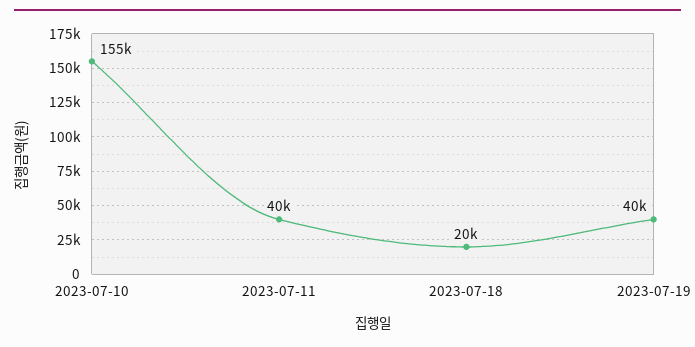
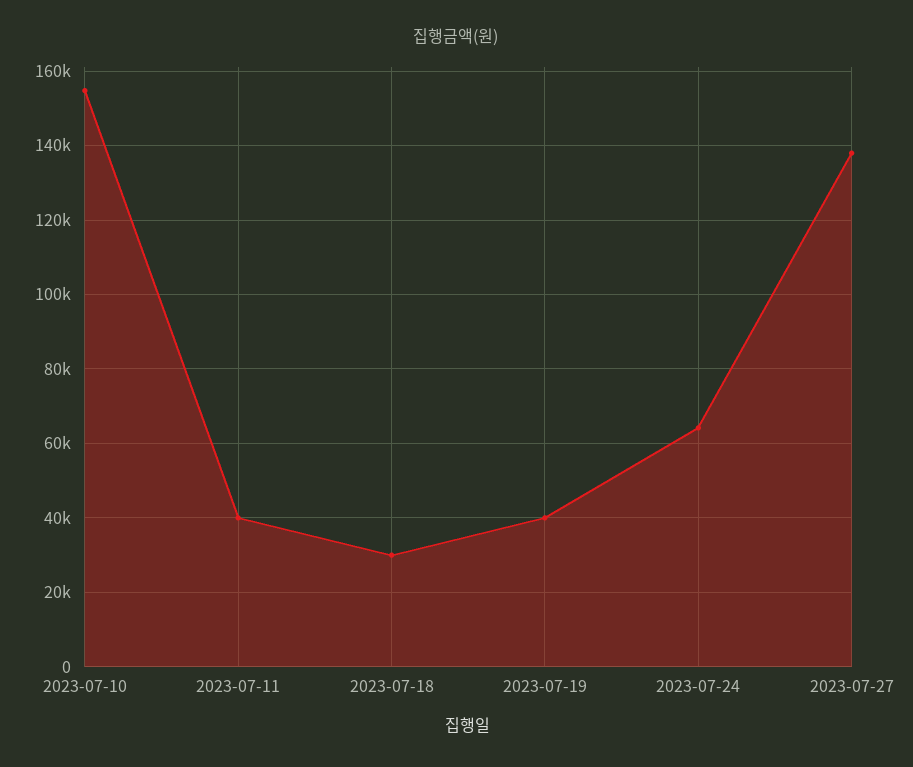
2023-07-18: 20000 -> 30000
2023-07-24: none -> 64000
2023-07-27: none -> 138000

